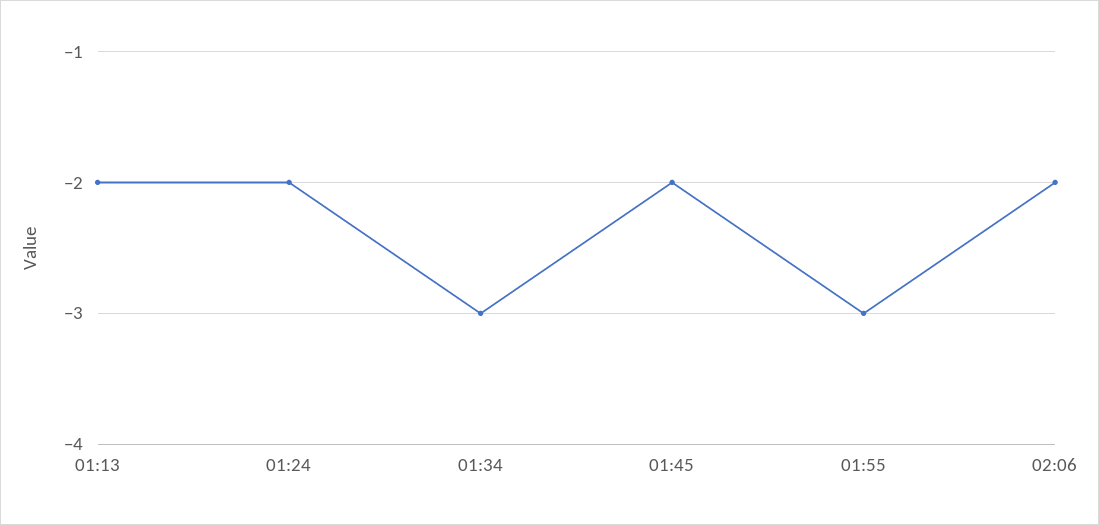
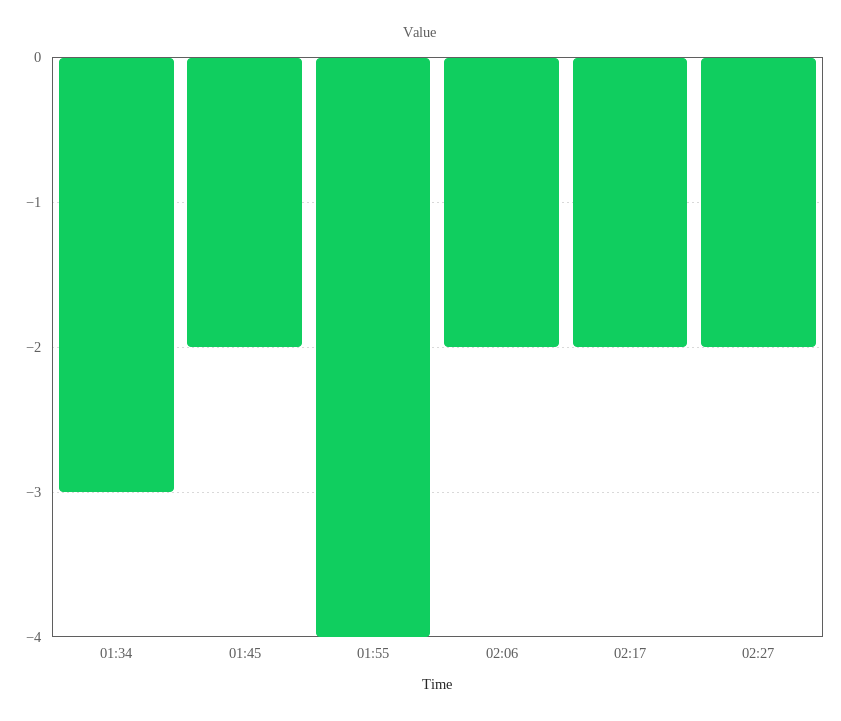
01:13: -2 -> none
01:24: -2 -> none
01:55: -3 -> -4
02:17: none -> -2
02:27: none -> -2

